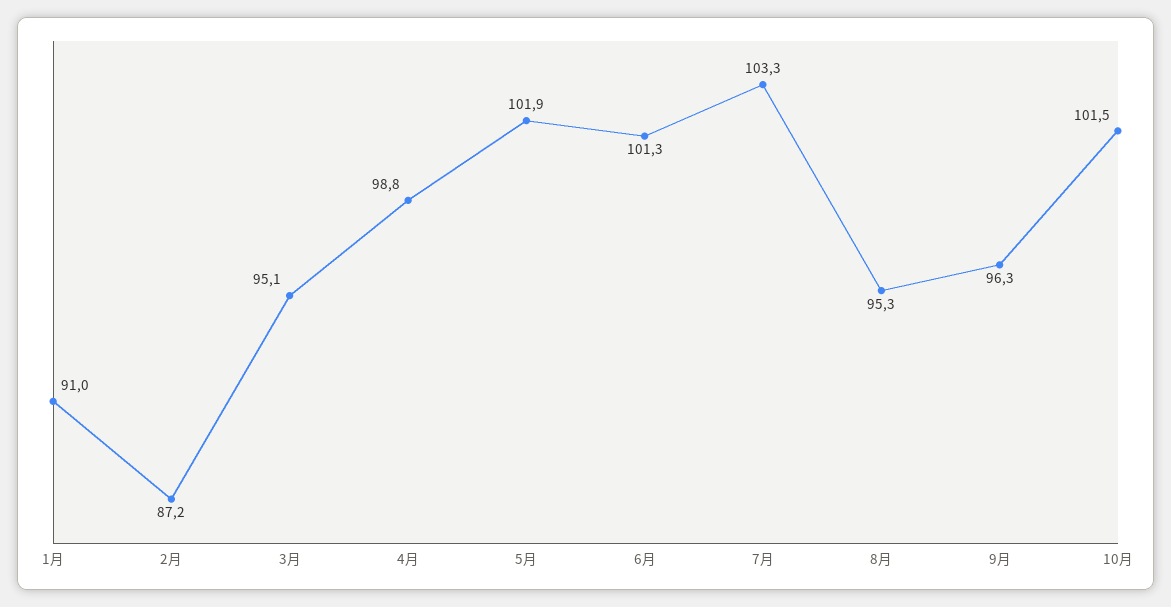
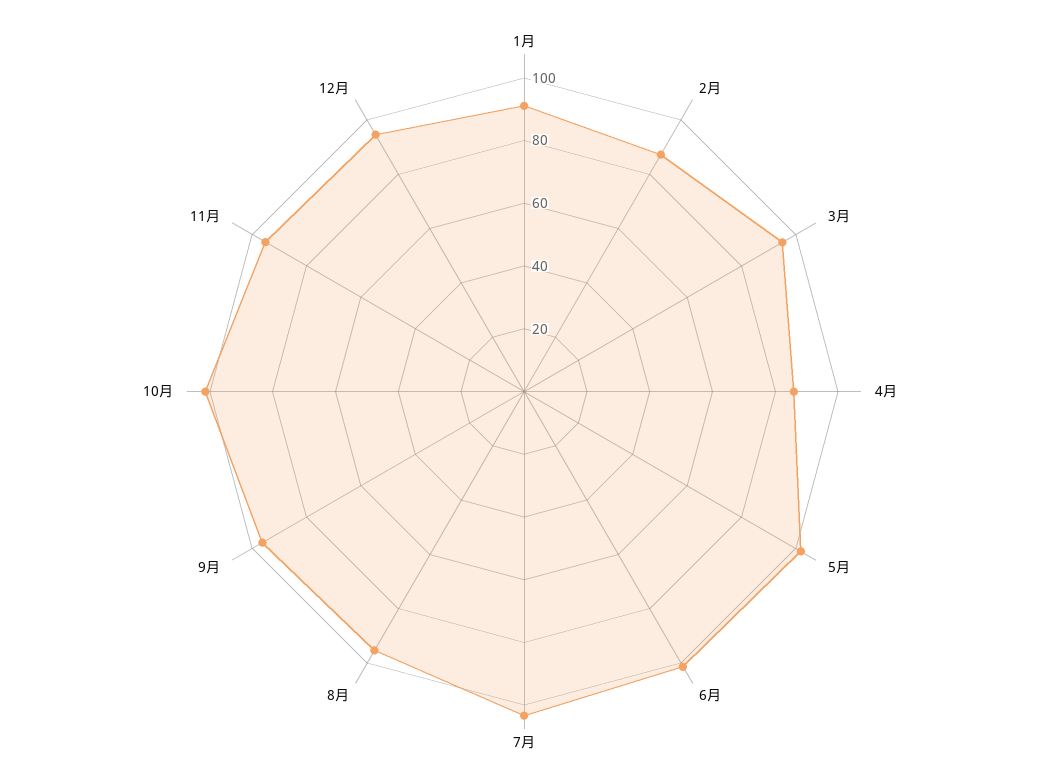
4月: 98.8 -> 85
11月: none -> 95
12月: none -> 95

